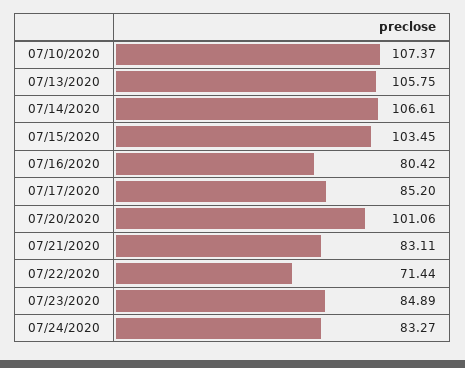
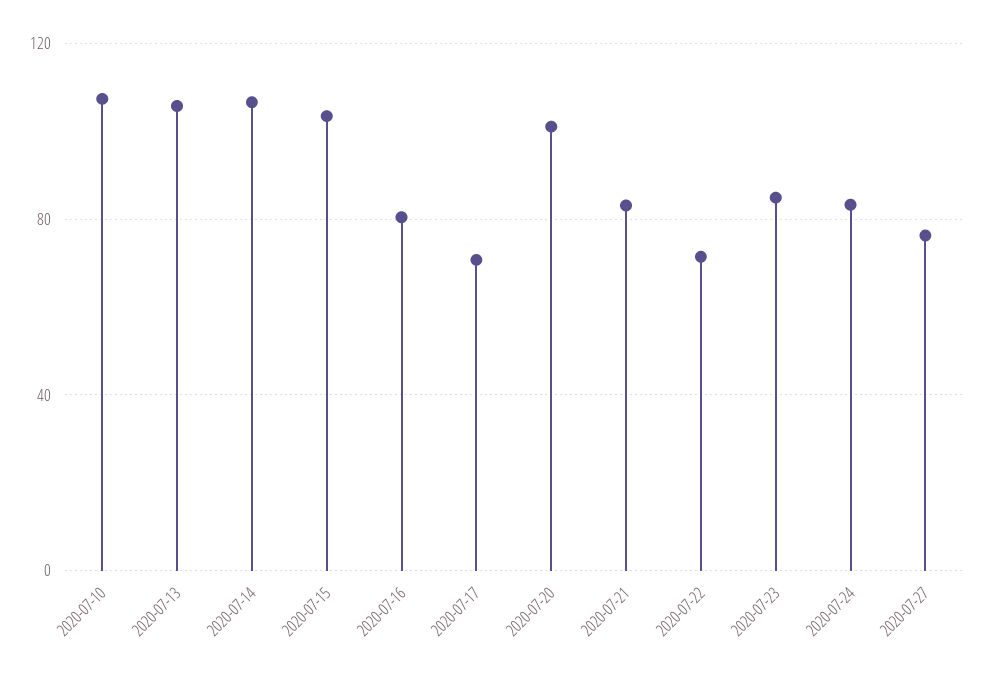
07/17/2020: 85.2 -> 70
2020-07-27: none -> 75

